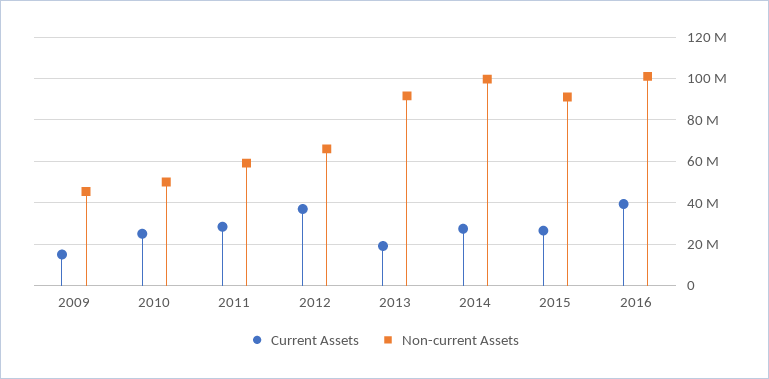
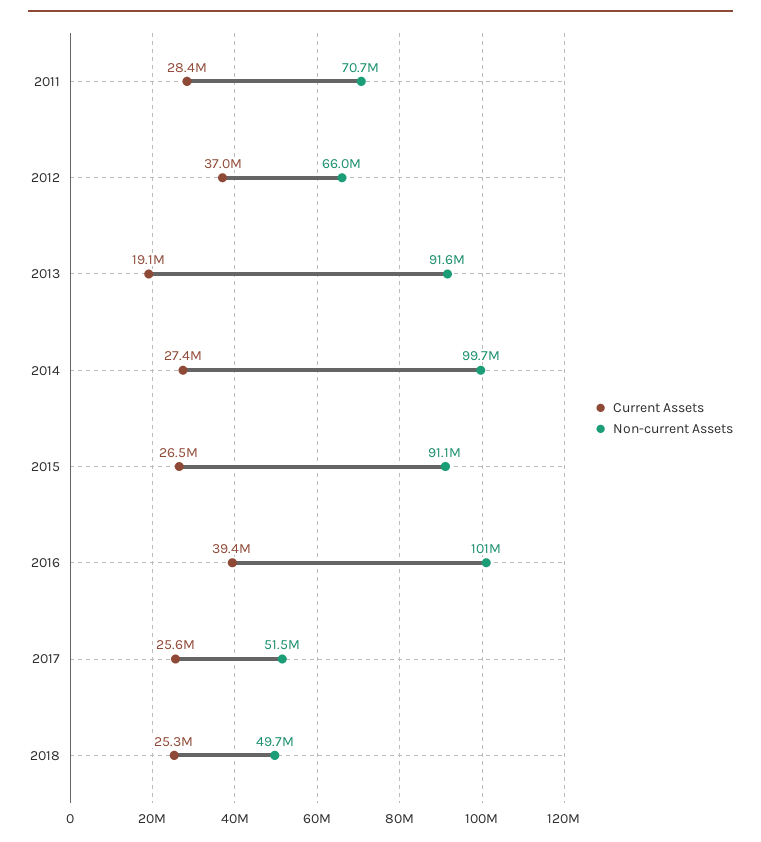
Current Assets, 2009: 15000000 -> none
Non-current Assets, 2009: 45000000 -> none
Current Assets, 2010: 25000000 -> none
Non-current Assets, 2010: 50000000 -> none
Non-current Assets, 2011: 60000000 -> 70700000
Current Assets, 2017: none -> 25600000
Non-current Assets, 2017: none -> 51500000
Current Assets, 2018: none -> 25300000
Non-current Assets, 2018: none -> 49700000

